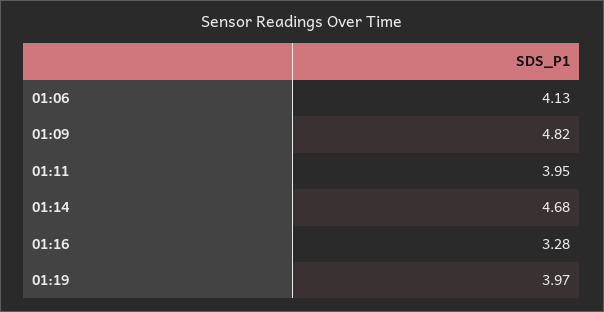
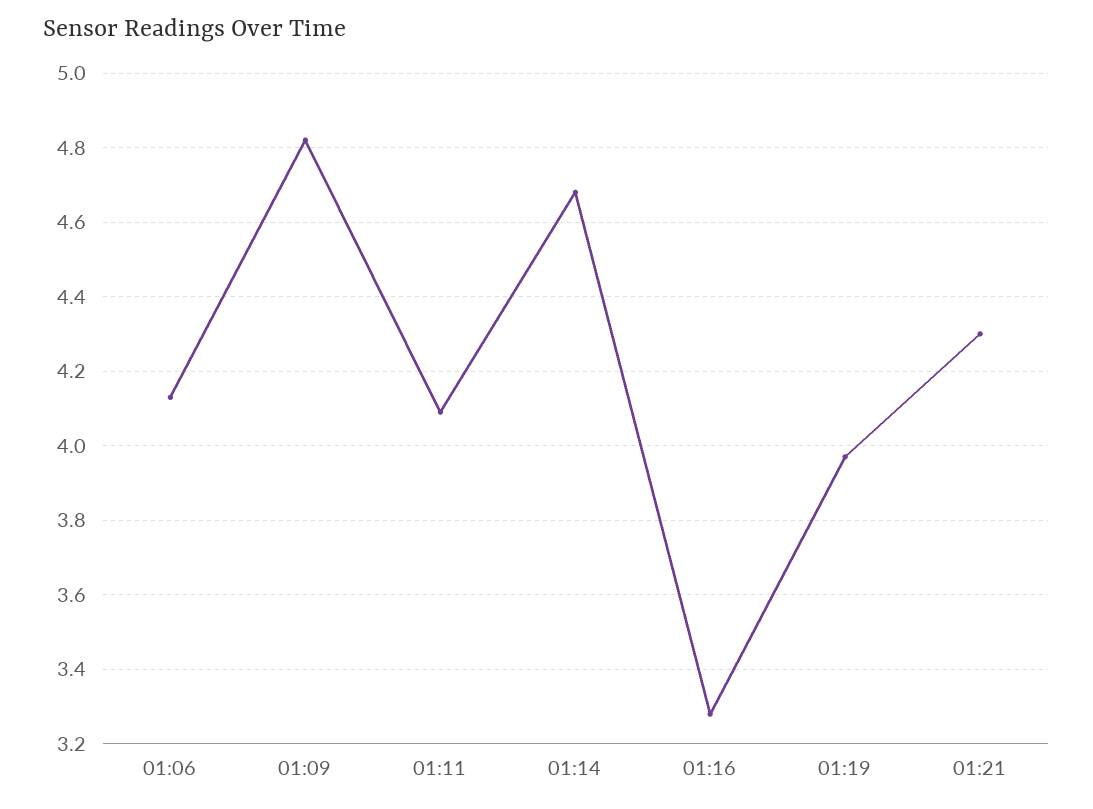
01:11: 3.95 -> 4.1
01:21: none -> 4.3

